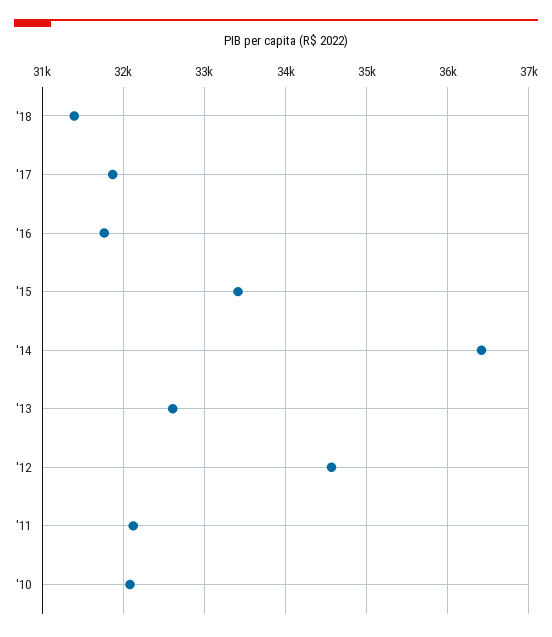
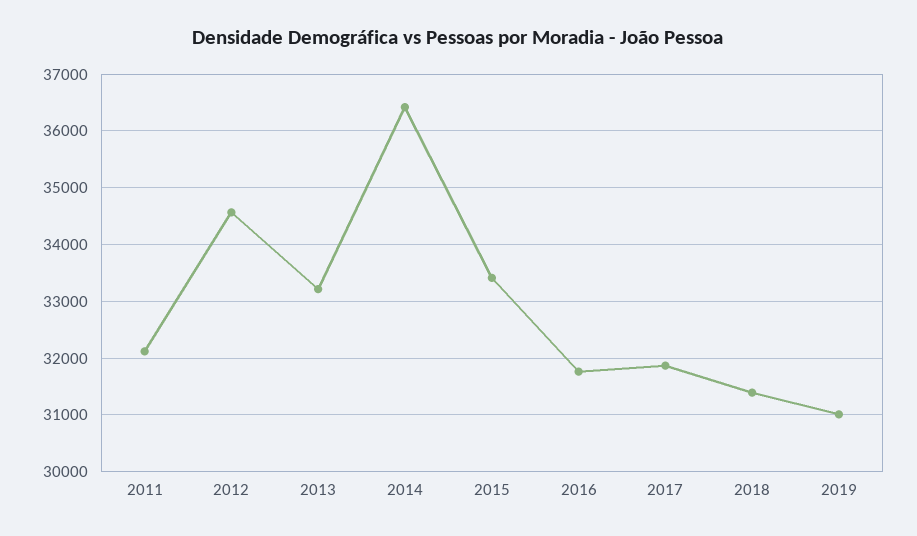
'13: 32600 -> 33200
'10: 32100 -> none
2019: none -> 31000

